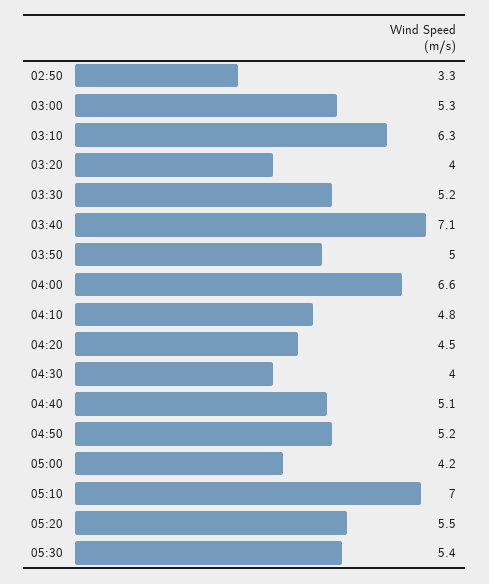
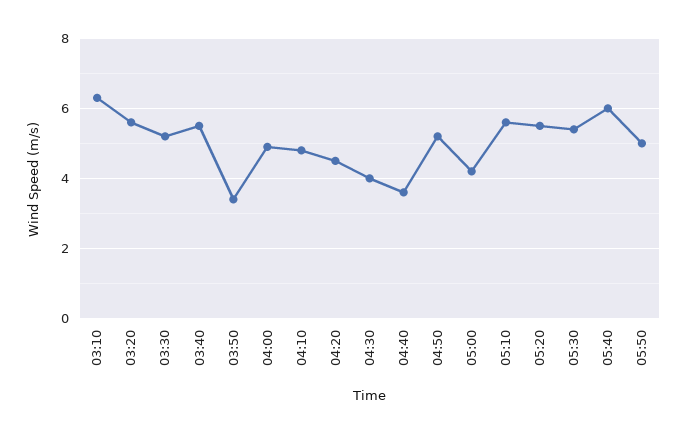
02:50: 3.3 -> none
03:00: 5.3 -> none
03:20: 4 -> 5.5
03:40: 7.1 -> 5.5
03:50: 5 -> 3.5
04:00: 6.6 -> 5
04:40: 5.1 -> 3.5
05:10: 7 -> 5.5
05:40: none -> 6
05:50: none -> 5

